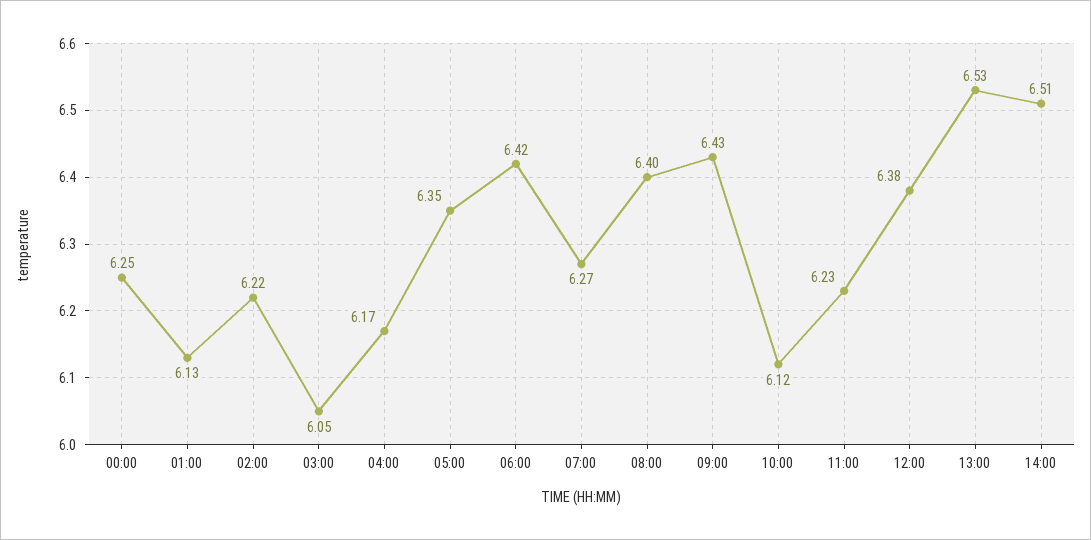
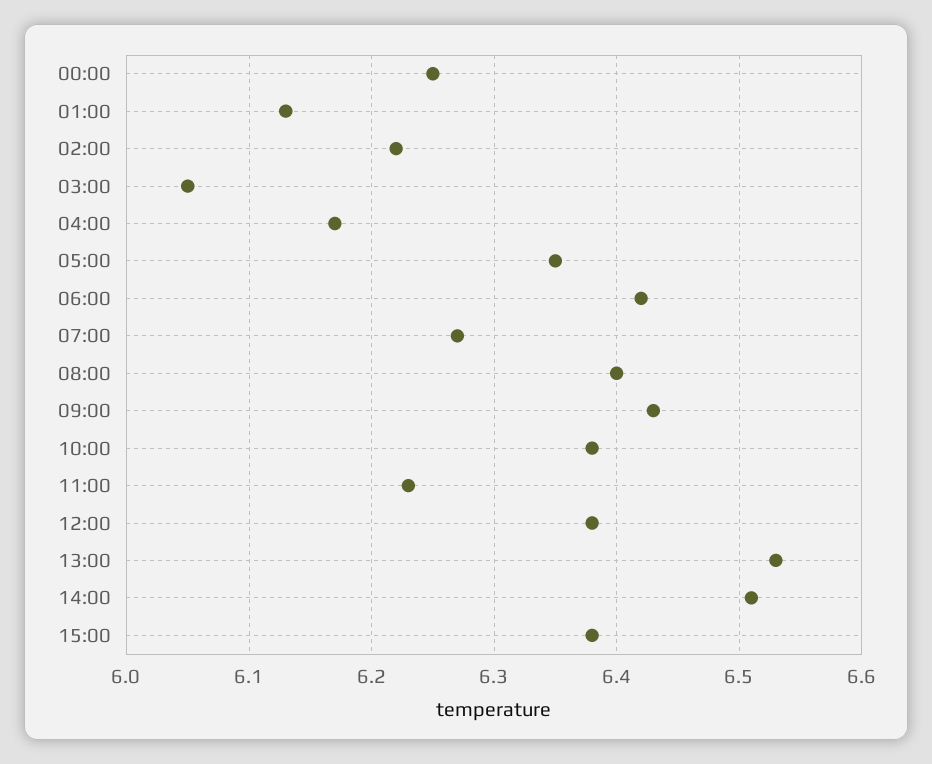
10:00: 6.12 -> 6.38
15:00: none -> 6.38

